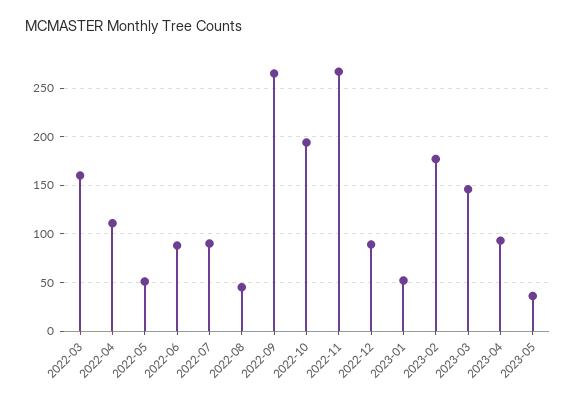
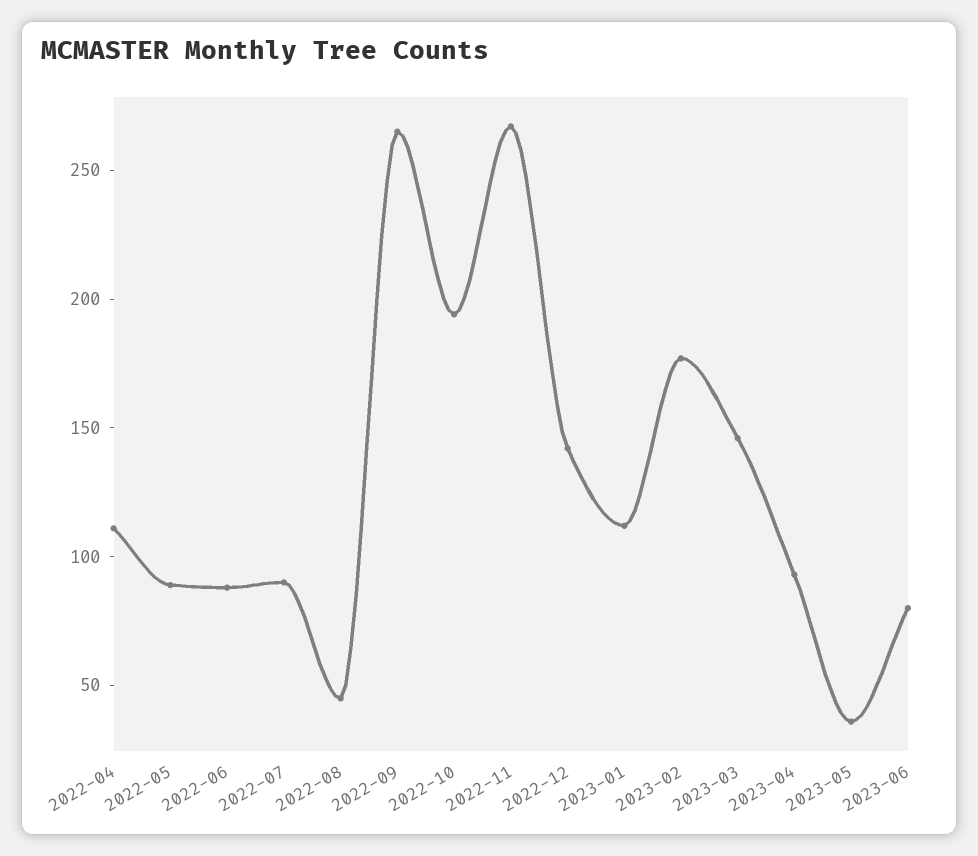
2022-03: 160 -> none
2022-05: 50 -> 90
2022-12: 90 -> 140
2023-01: 50 -> 110
2023-06: none -> 80

